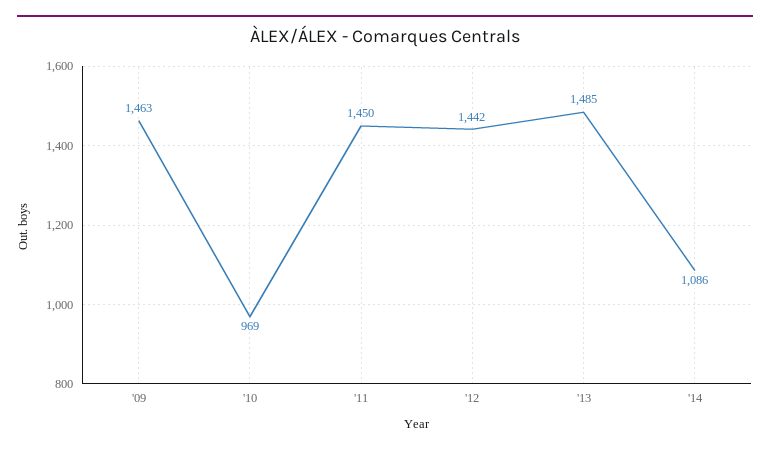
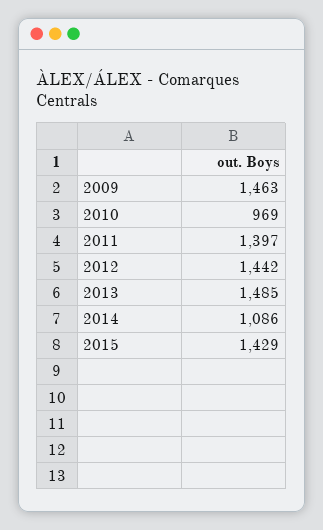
'11: 1450 -> 1397
2015: none -> 1429

